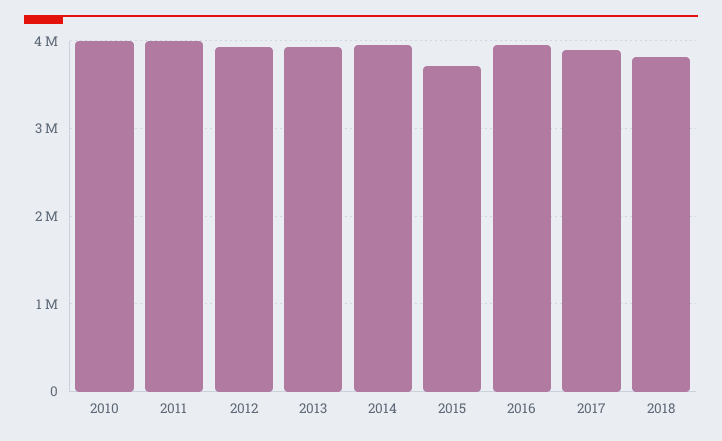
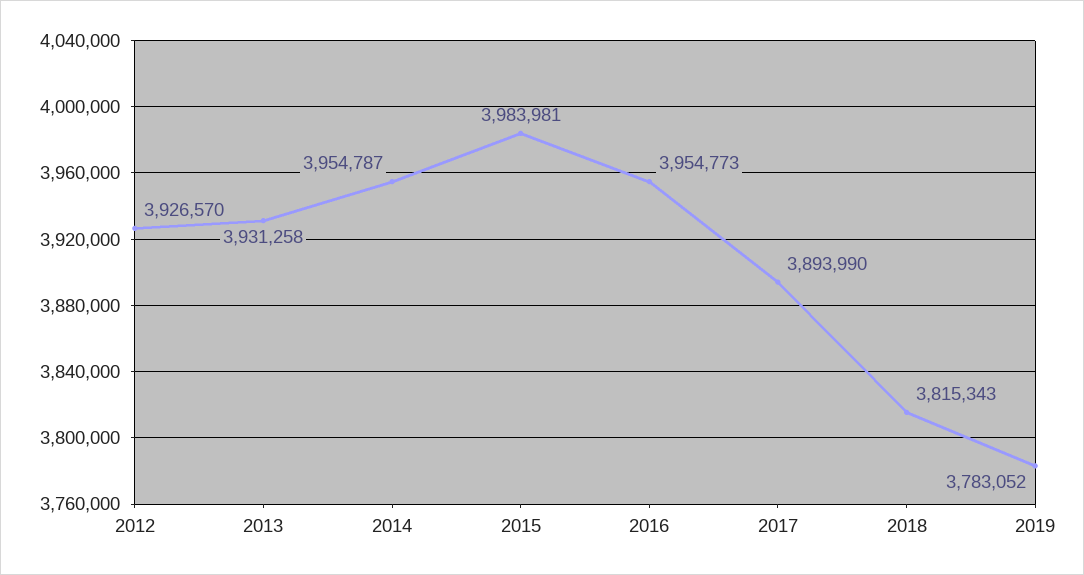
2010: 4000000 -> none
2011: 4000000 -> none
2015: 3700000 -> 3983981
2019: none -> 3783052

